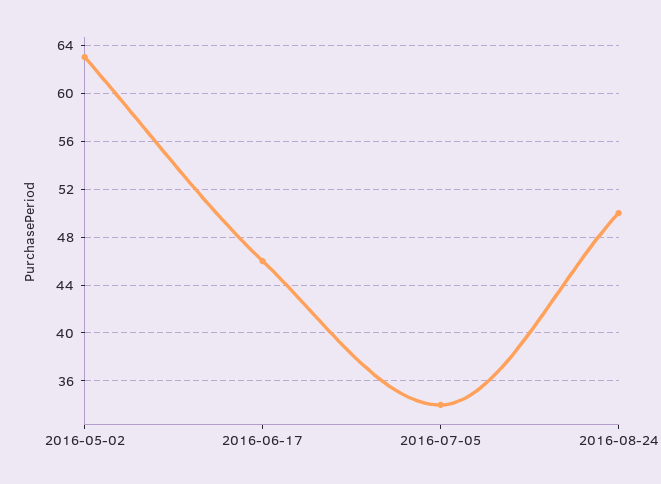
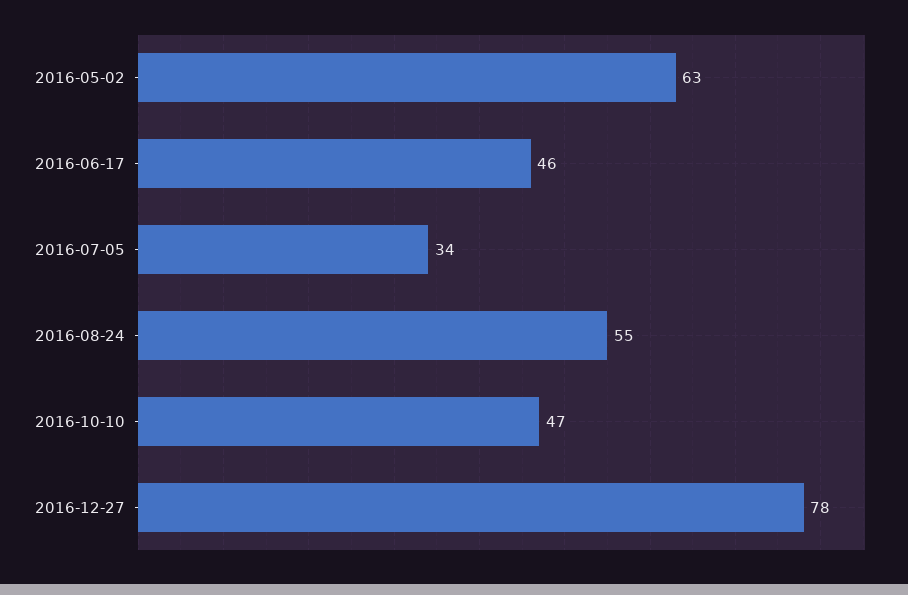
2016-08-24: 50 -> 55
2016-10-10: none -> 47
2016-12-27: none -> 78

